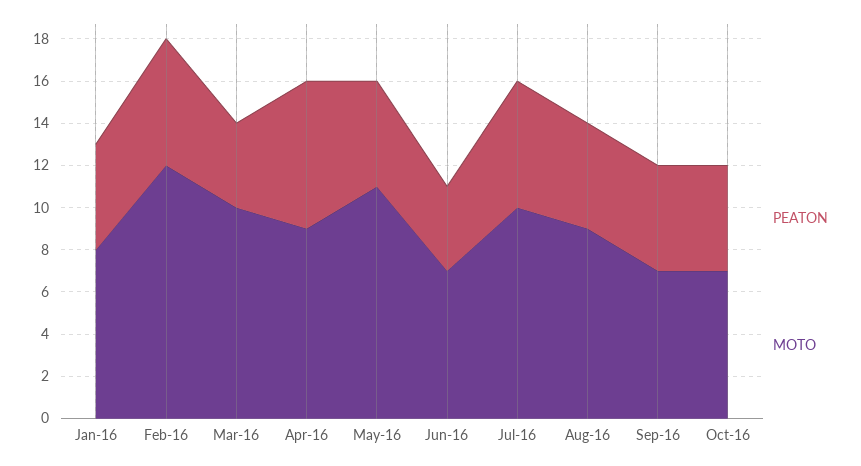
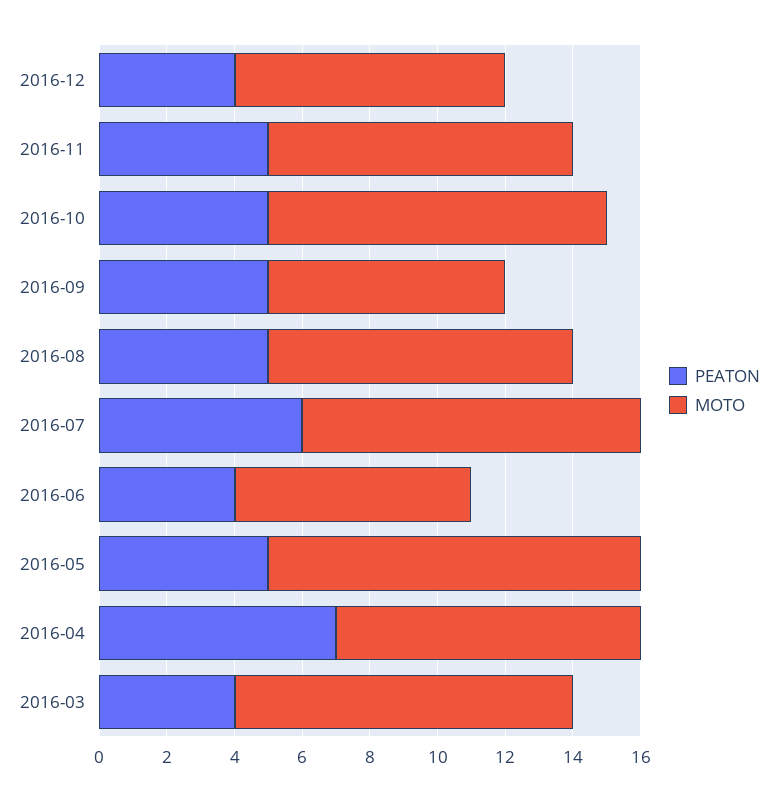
PEATON, Jan-16: 5 -> none
MOTO, Jan-16: 8 -> none
PEATON, Feb-16: 6 -> none
MOTO, Feb-16: 12 -> none
MOTO, Oct-16: 7 -> 10
PEATON, 2016-12: none -> 4
MOTO, 2016-12: none -> 8
PEATON, 2016-11: none -> 5
MOTO, 2016-11: none -> 9

